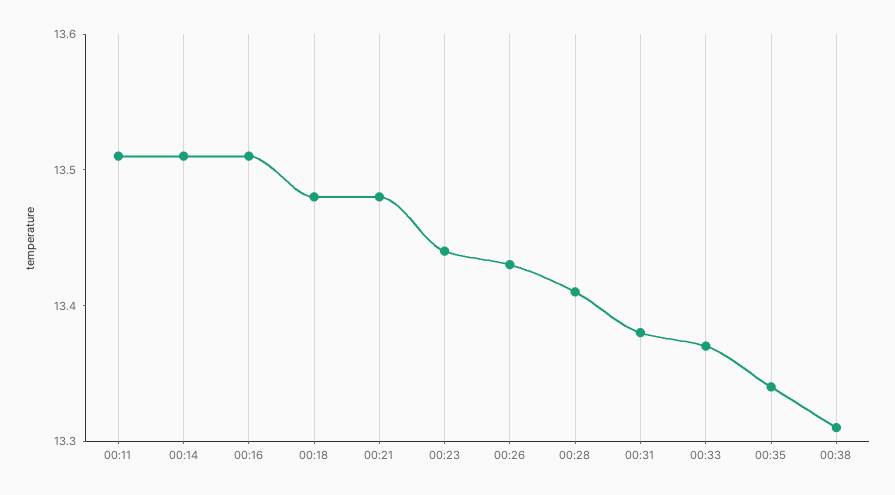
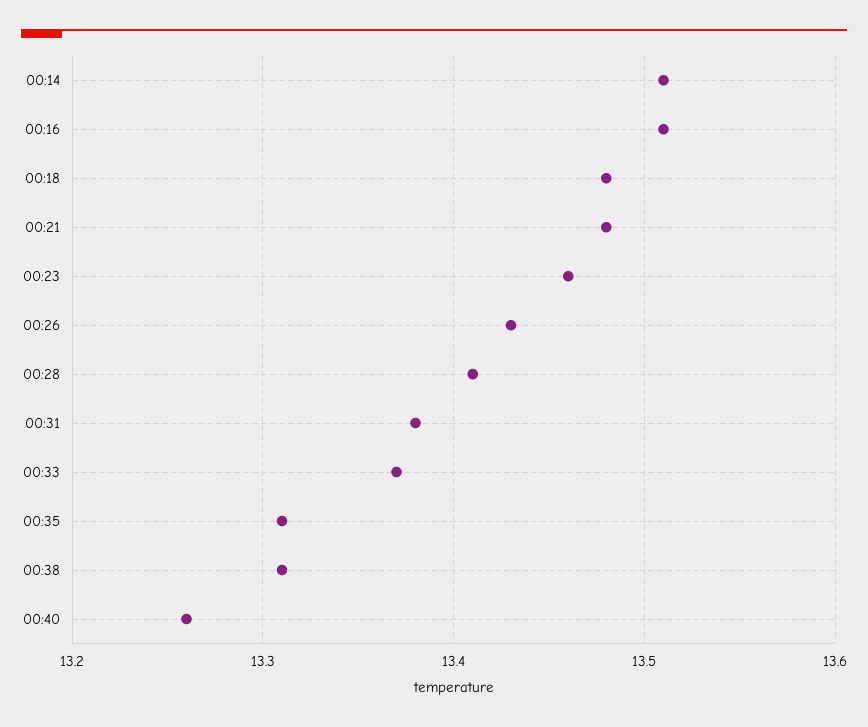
00:11: 13.51 -> none
00:23: 13.44 -> 13.46
00:35: 13.34 -> 13.31
00:40: none -> 13.26

